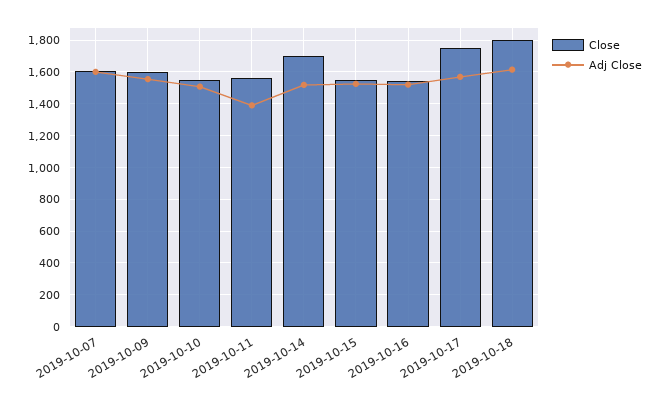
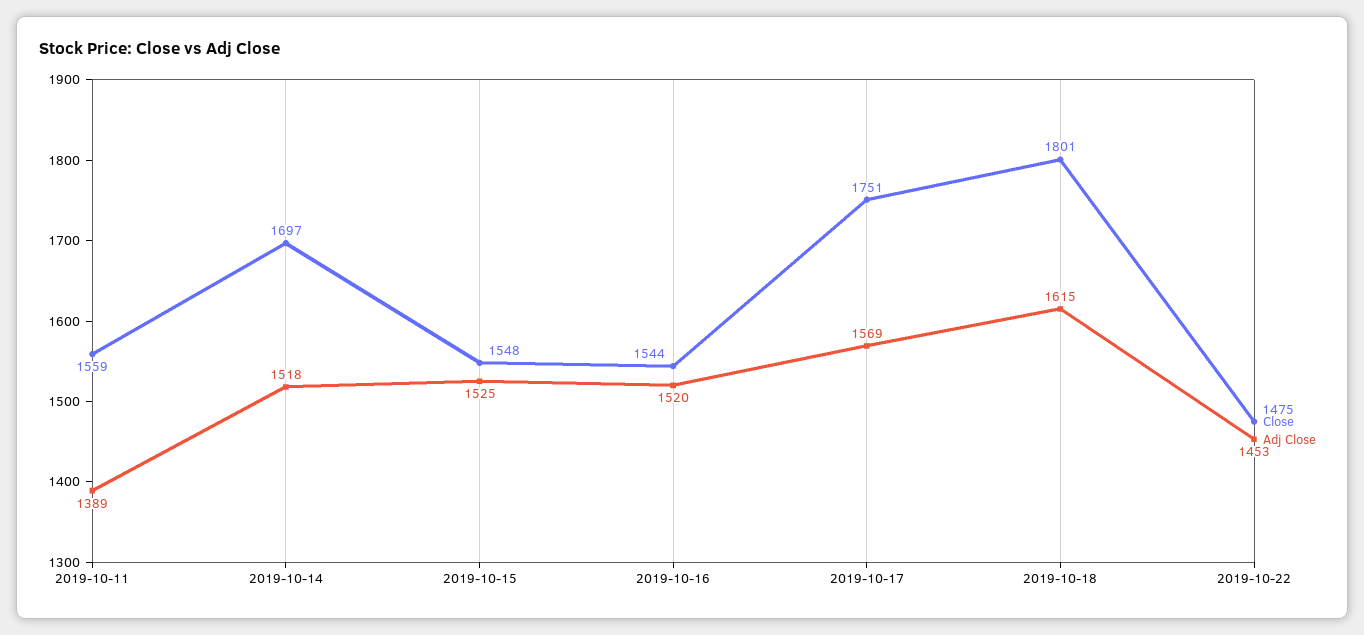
Close, 2019-10-07: 1600 -> none
Adj Close, 2019-10-07: 1600 -> none
Close, 2019-10-09: 1600 -> none
Adj Close, 2019-10-09: 1550 -> none
Close, 2019-10-10: 1550 -> none
Adj Close, 2019-10-10: 1500 -> none
Close, 2019-10-22: none -> 1475
Adj Close, 2019-10-22: none -> 1453

